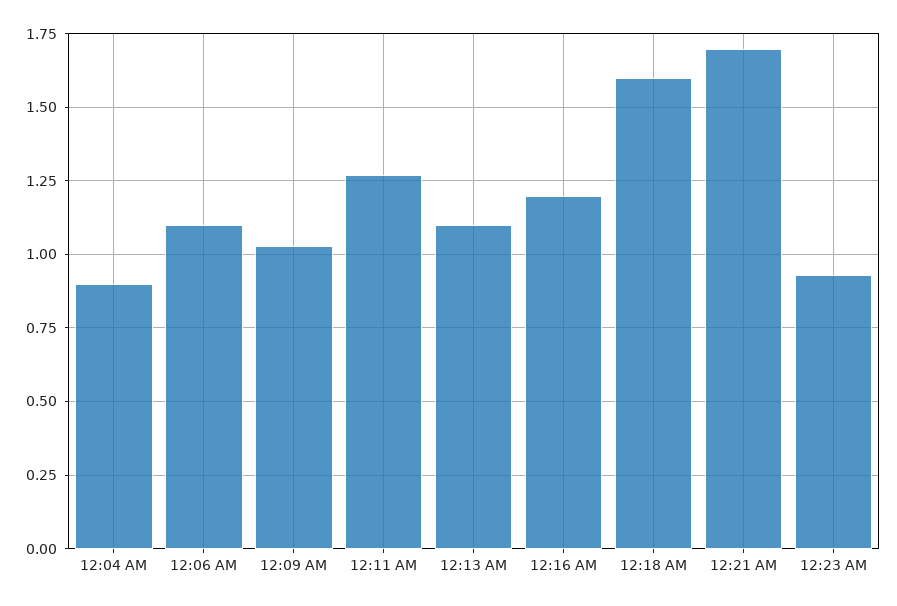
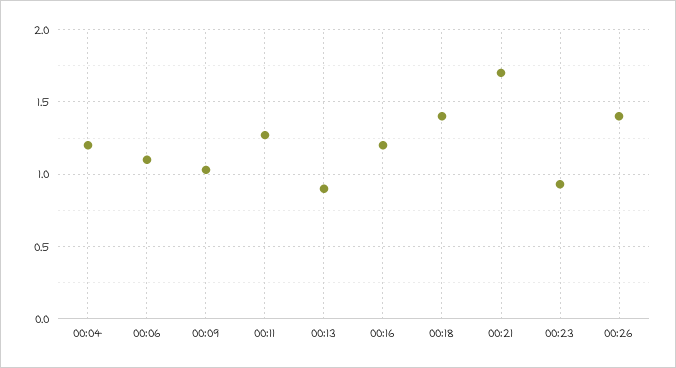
12:04 AM: 0.9 -> 1.2
12:13 AM: 1.1 -> 0.9
12:18 AM: 1.6 -> 1.4
00:26: none -> 1.4

